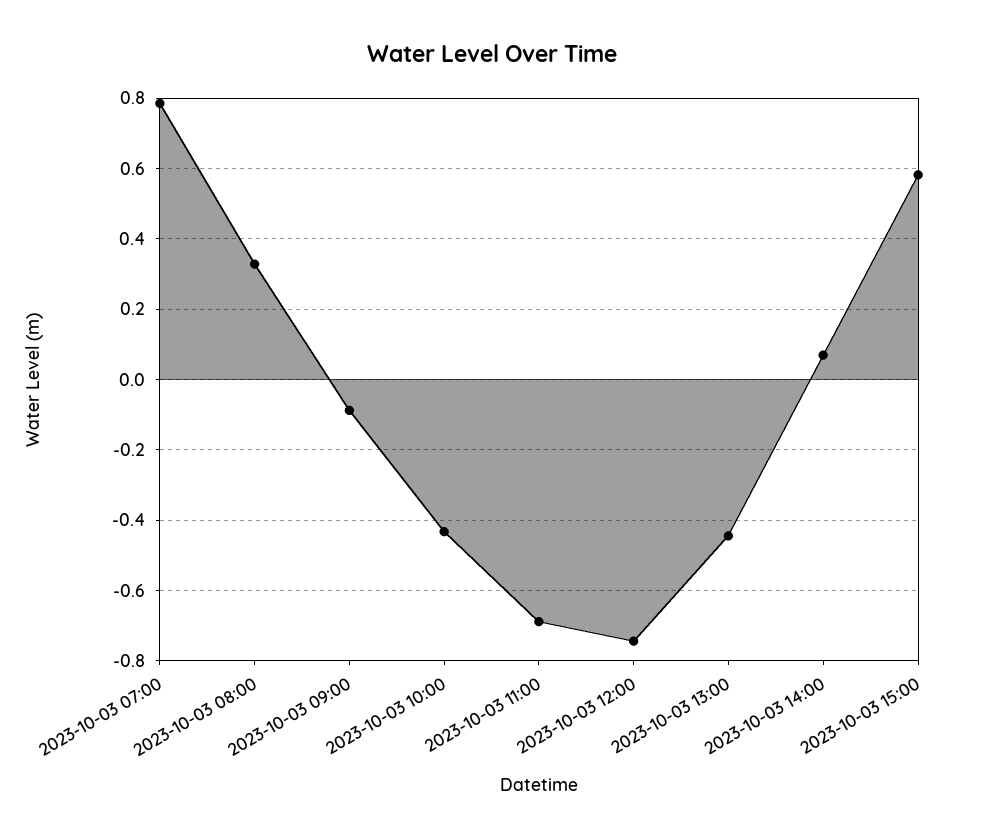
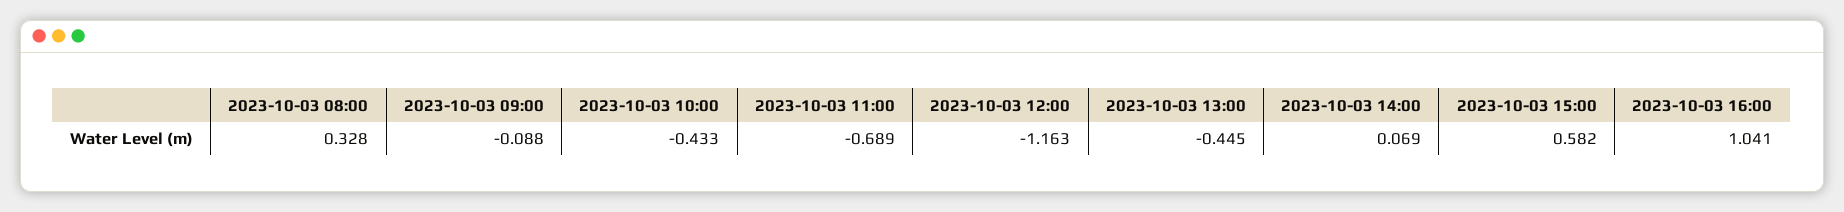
2023-10-03 07:00: 0.78 -> none
2023-10-03 12:00: -0.74 -> -1.163
2023-10-03 16:00: none -> 1.041

